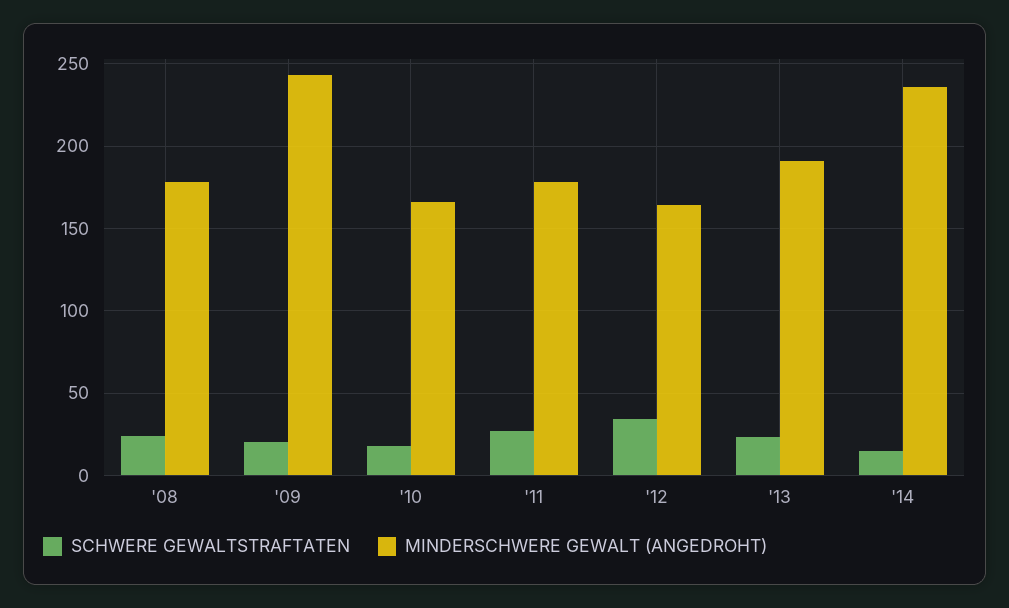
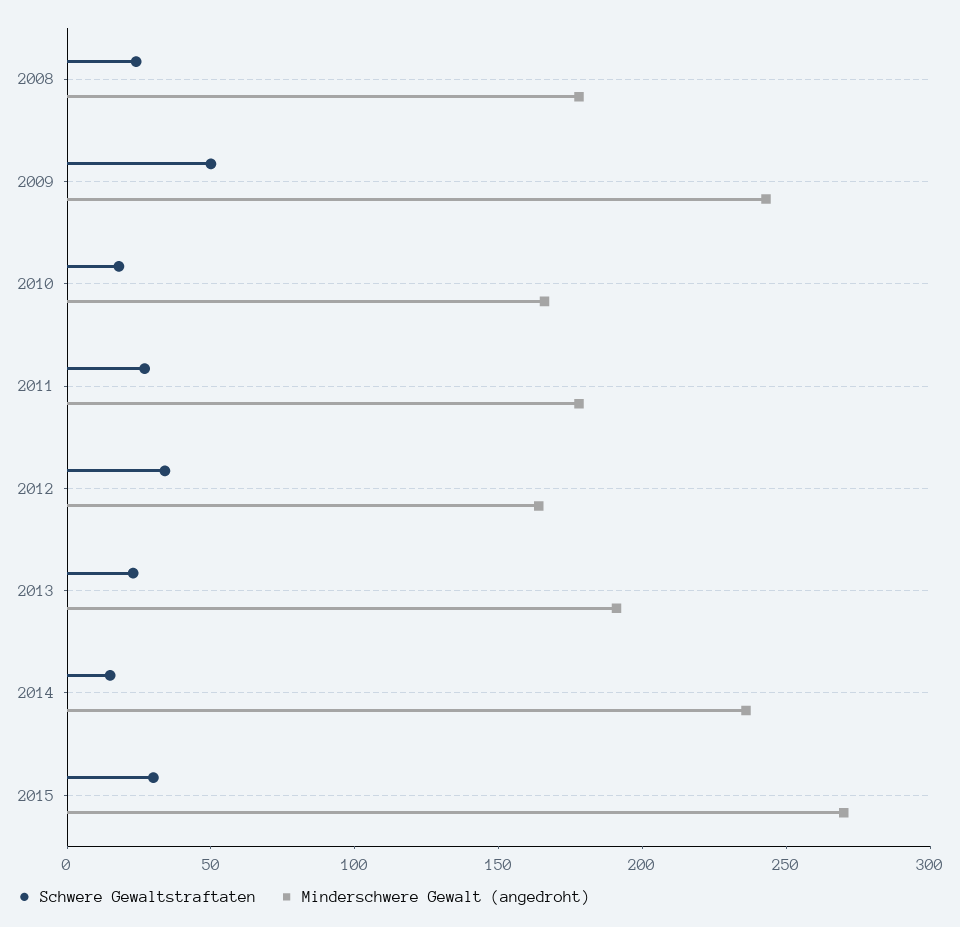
SCHWERE GEWALTSTRAFTATEN, '09: 20 -> 50
SCHWERE GEWALTSTRAFTATEN, 2015: none -> 30
MINDERSCHWERE GEWALT (ANGEDROHT), 2015: none -> 270

